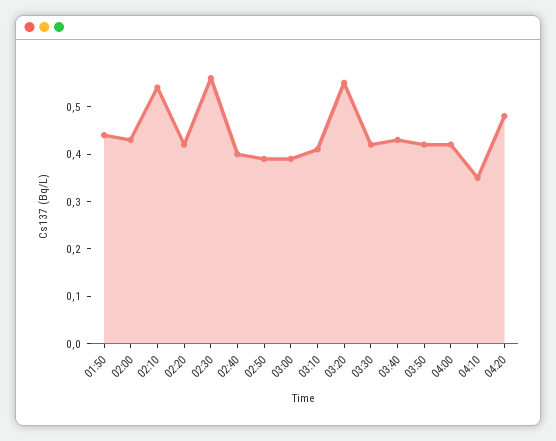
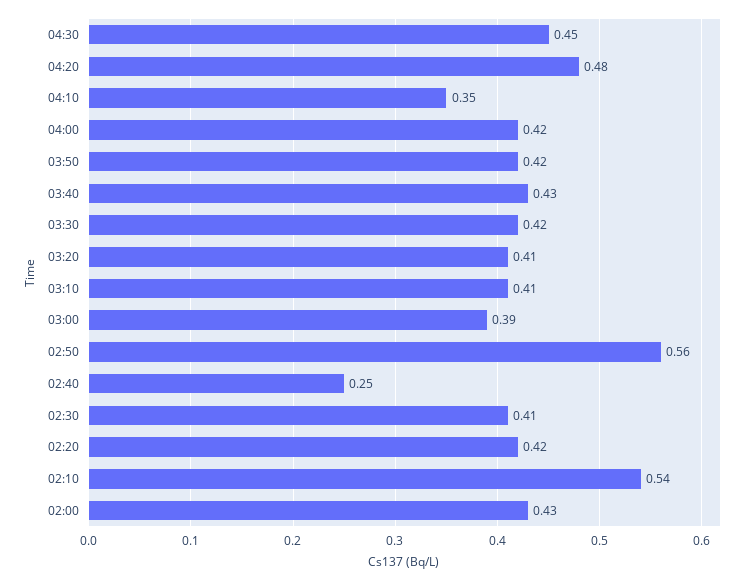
01:50: 0.45 -> none
02:30: 0.55 -> 0.41
02:40: 0.4 -> 0.25
02:50: 0.4 -> 0.56
03:20: 0.55 -> 0.41
04:30: none -> 0.45

